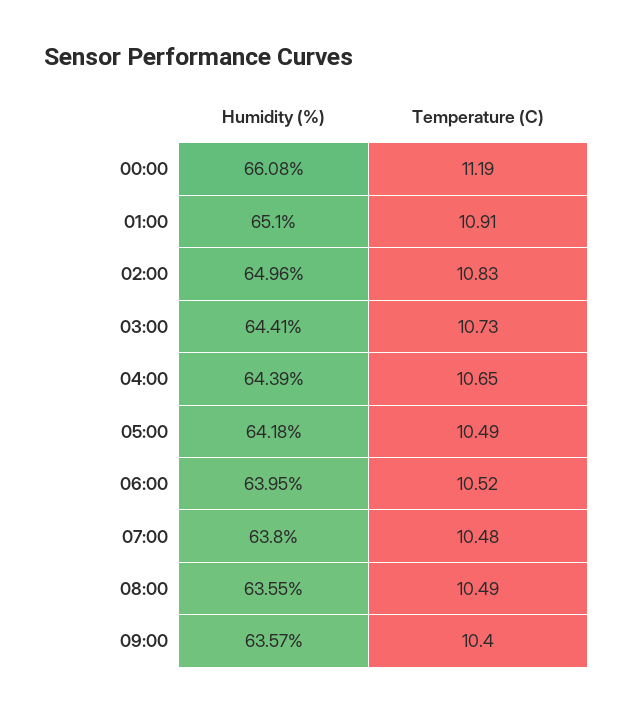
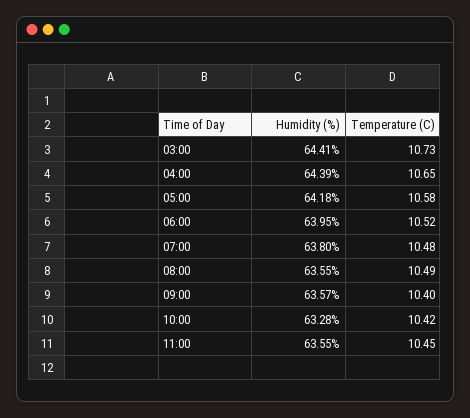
Humidity (%), 00:00: 66.08 -> none
Temperature (C), 00:00: 11.19 -> none
Humidity (%), 01:00: 65.1 -> none
Temperature (C), 01:00: 10.91 -> none
Humidity (%), 02:00: 64.96 -> none
Temperature (C), 02:00: 10.83 -> none
Temperature (C), 05:00: 10.49 -> 10.58
Humidity (%), 10:00: none -> 63.28
Temperature (C), 10:00: none -> 10.42
Humidity (%), 11:00: none -> 63.55
Temperature (C), 11:00: none -> 10.45

